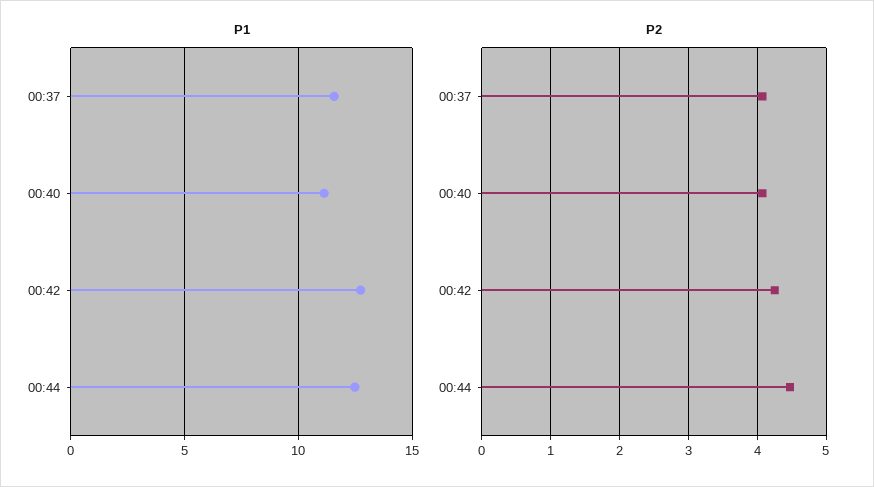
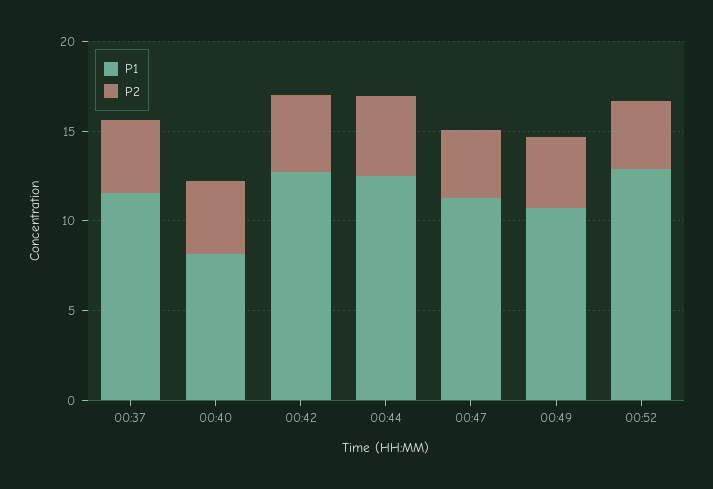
P1, 00:40: 11 -> 8
P1, 00:47: none -> 11
P2, 00:47: none -> 4
P1, 00:49: none -> 11
P2, 00:49: none -> 4
P1, 00:52: none -> 13
P2, 00:52: none -> 4

